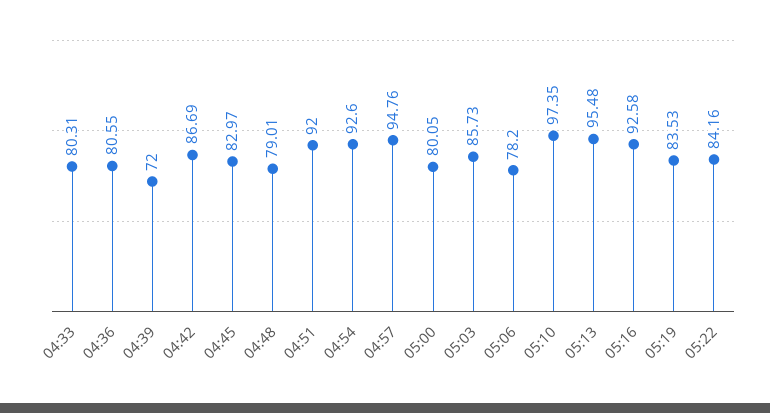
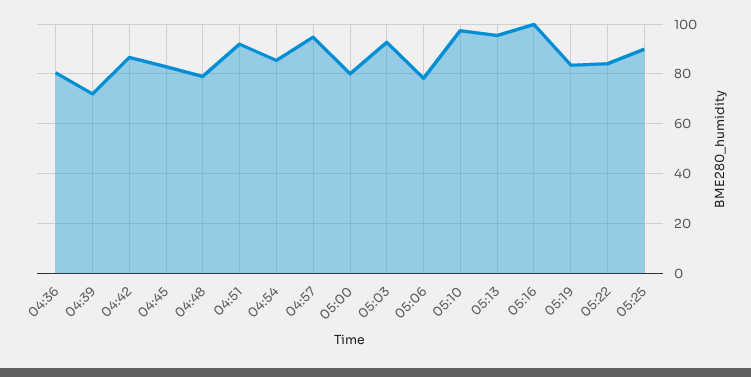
04:33: 80.31 -> none
04:54: 92.6 -> 85
05:03: 85.73 -> 92.5
05:16: 92.58 -> 100
05:25: none -> 90

